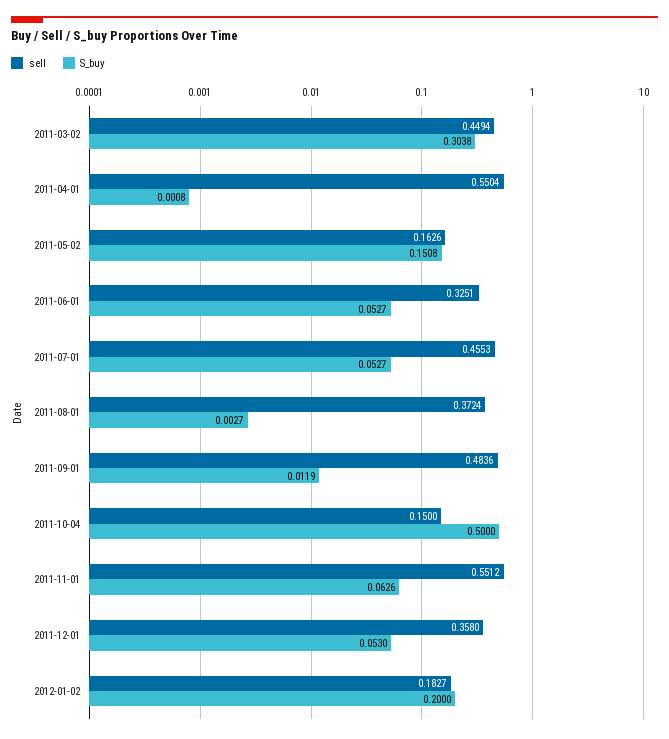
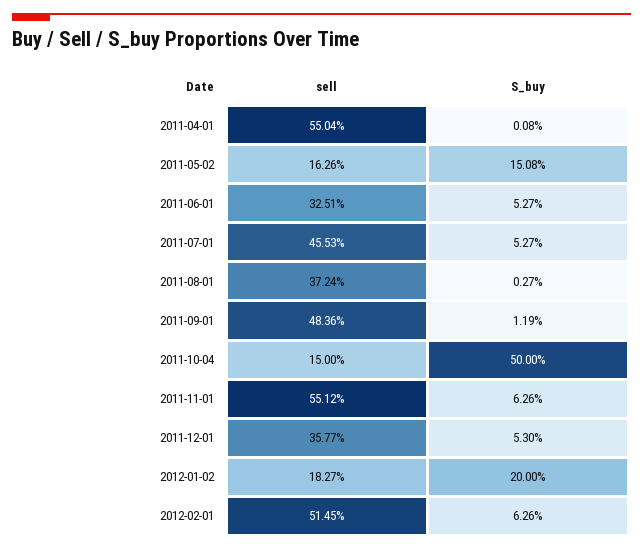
sell, 2011-03-02: 0.4494 -> none
S_buy, 2011-03-02: 0.3038 -> none
sell, 2011-12-01: 0.358 -> 0.3577
sell, 2012-02-01: none -> 0.5145
S_buy, 2012-02-01: none -> 0.0626

